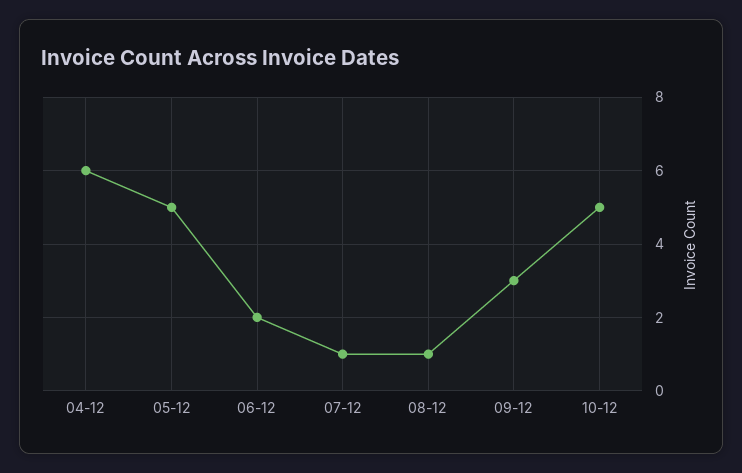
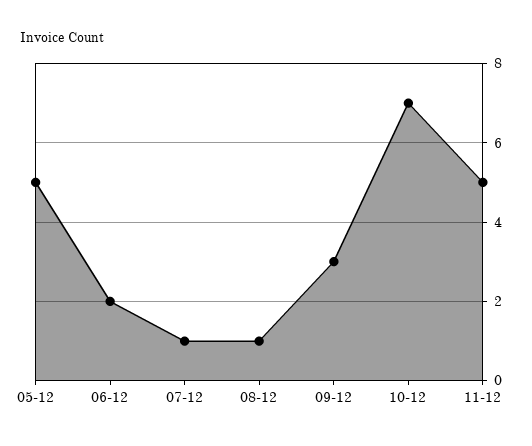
04-12: 6 -> none
10-12: 5 -> 7
11-12: none -> 5

